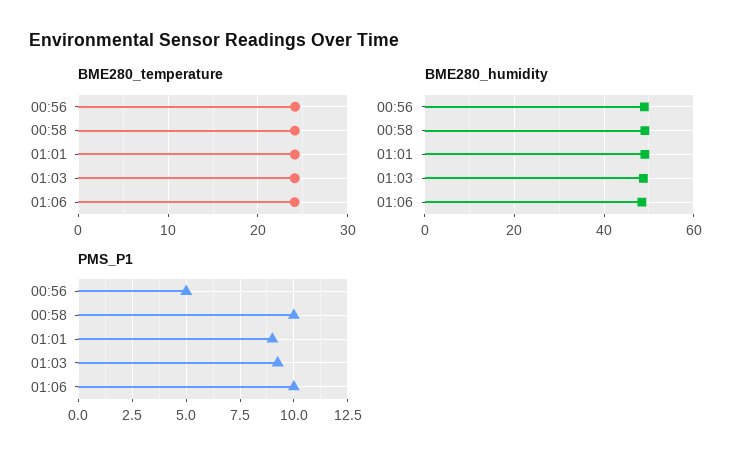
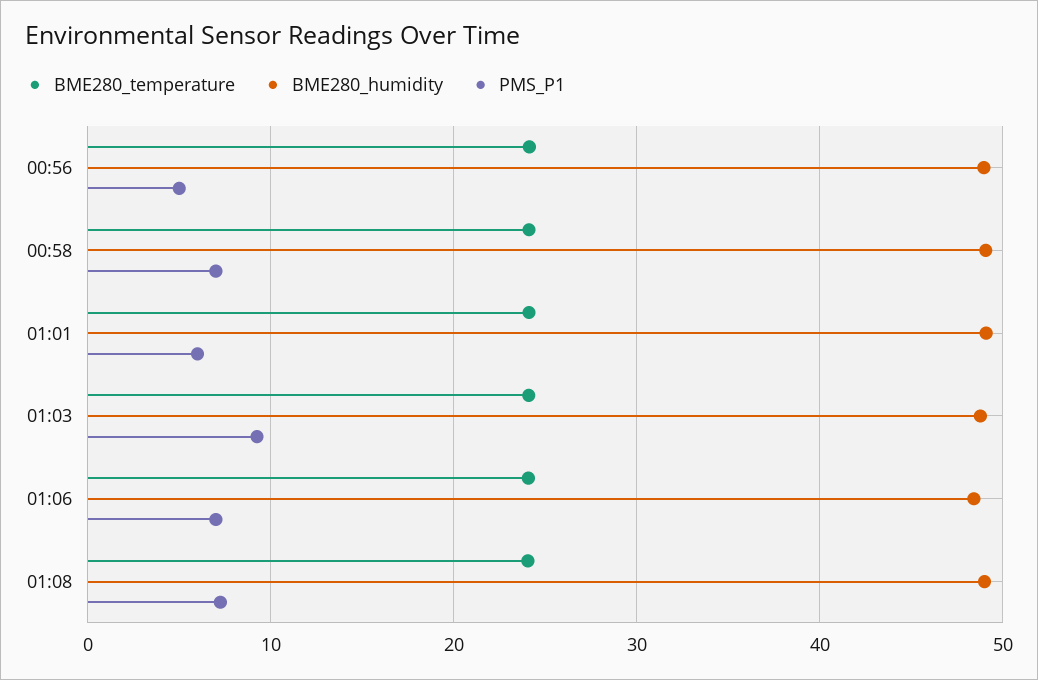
PMS_P1, 00:58: 10 -> 7
PMS_P1, 01:01: 9 -> 6
PMS_P1, 01:06: 10 -> 7
BME280_temperature, 01:08: none -> 24
BME280_humidity, 01:08: none -> 49
PMS_P1, 01:08: none -> 7

